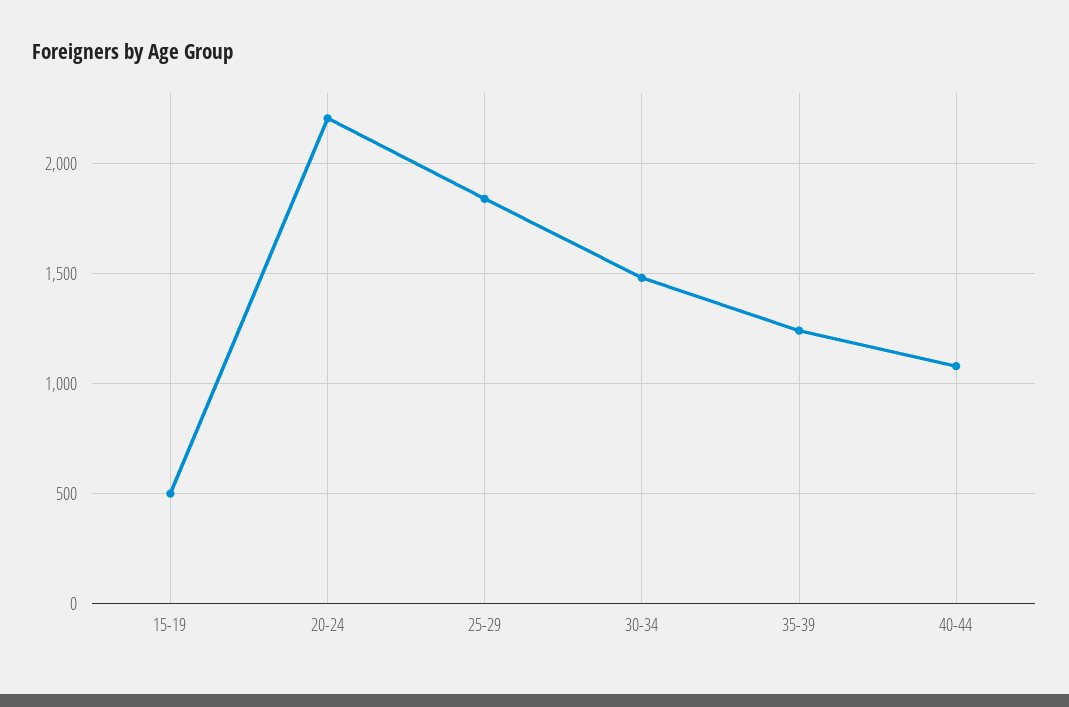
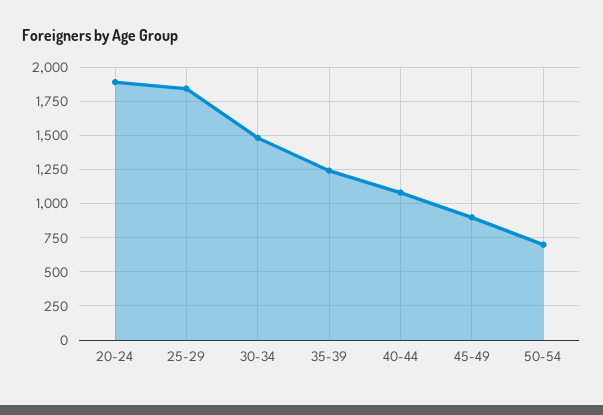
15-19: 500 -> none
20-24: 2200 -> 1900
45-49: none -> 900
50-54: none -> 700

